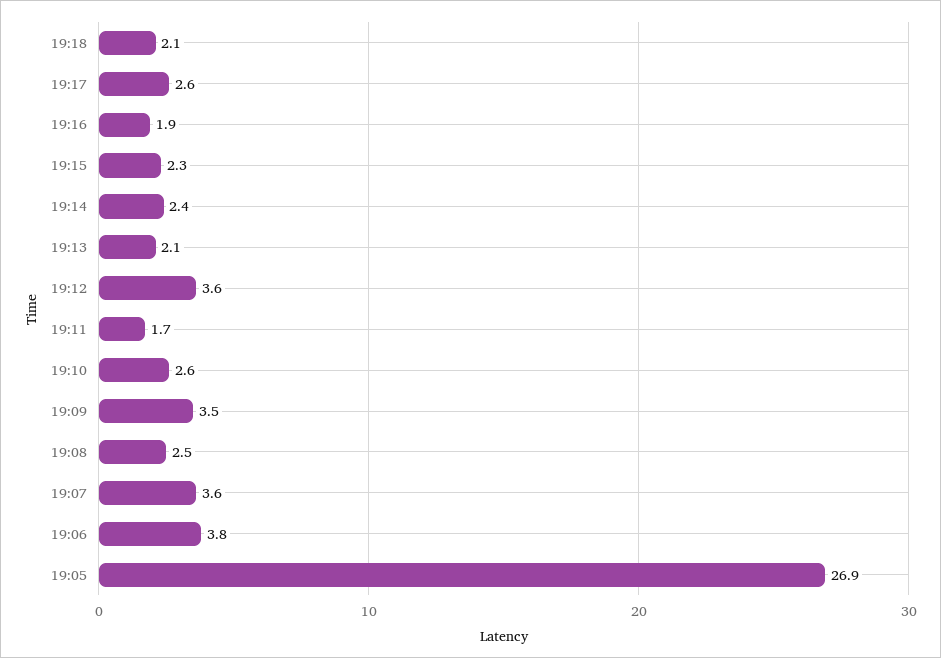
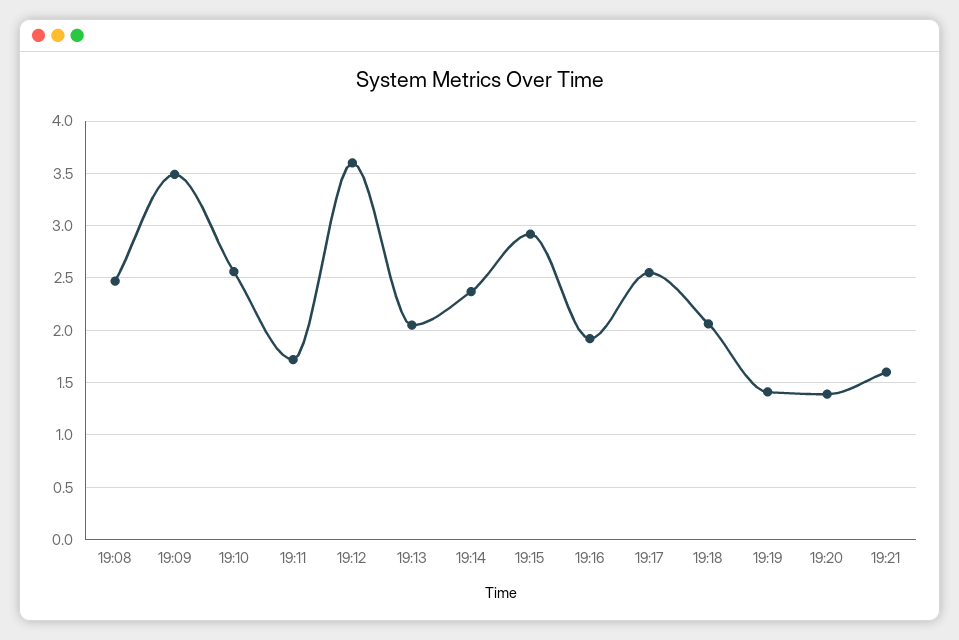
19:15: 2.3 -> 2.9
19:07: 3.6 -> none
19:06: 3.8 -> none
19:05: 26.9 -> none
19:19: none -> 1.4
19:20: none -> 1.4
19:21: none -> 1.6

